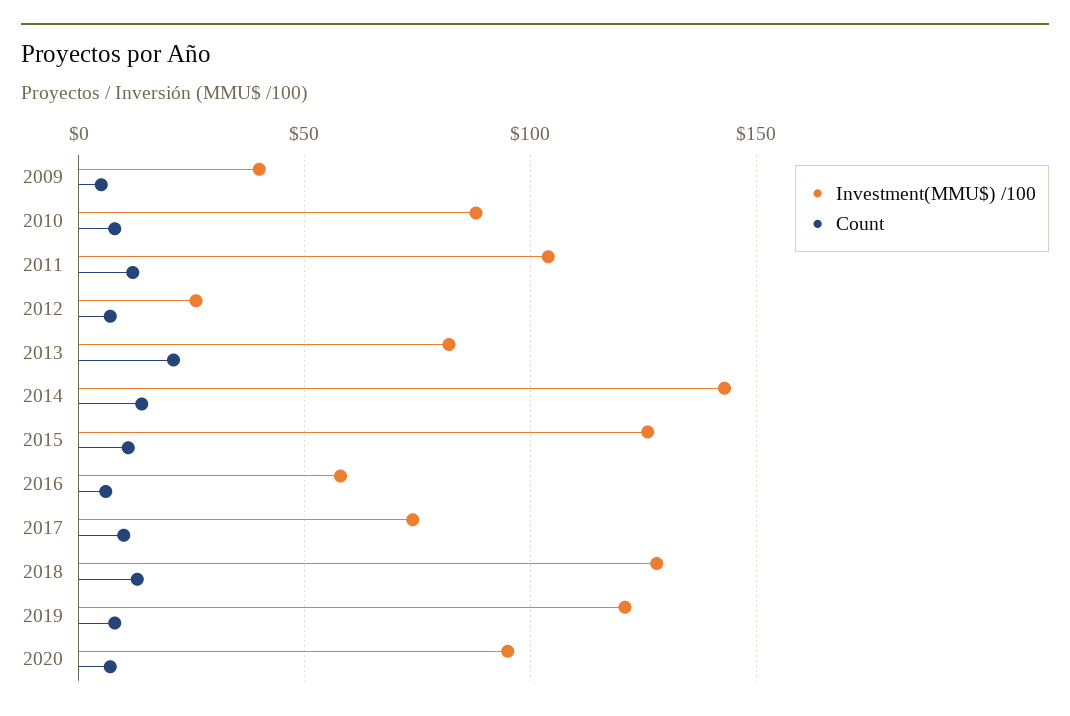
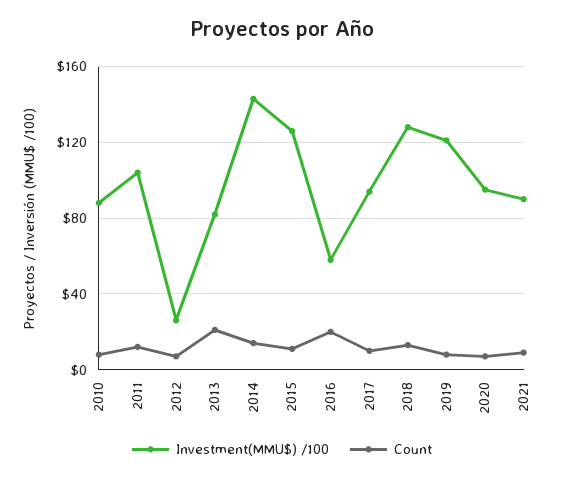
Investment(MMU$) /100, 2009: 40 -> none
Count, 2009: 5 -> none
Count, 2016: 5 -> 20
Investment(MMU$) /100, 2017: 75 -> 95
Investment(MMU$) /100, 2021: none -> 90
Count, 2021: none -> 10

